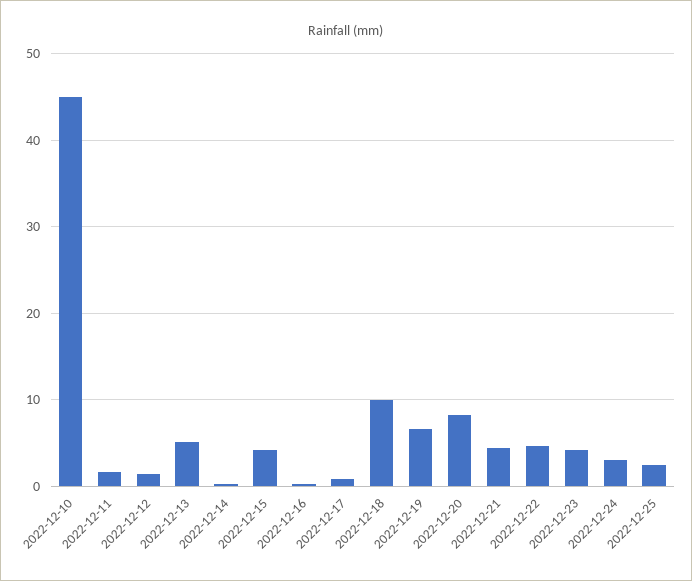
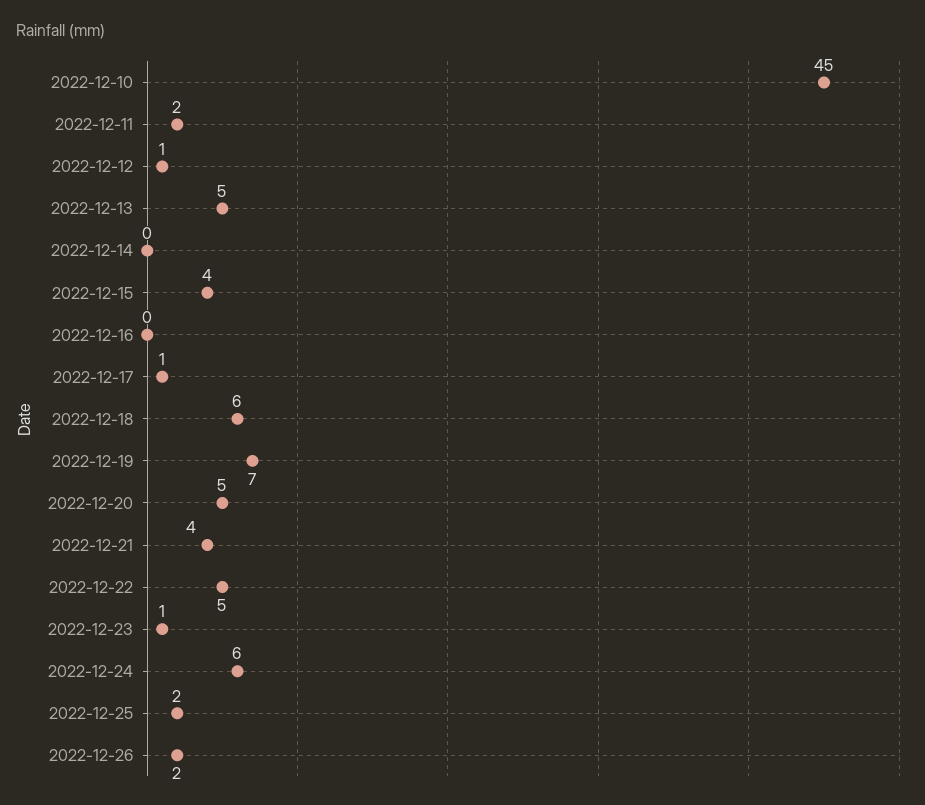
2022-12-18: 10 -> 6
2022-12-20: 8 -> 5
2022-12-23: 4 -> 1
2022-12-24: 3 -> 6
2022-12-26: none -> 2

